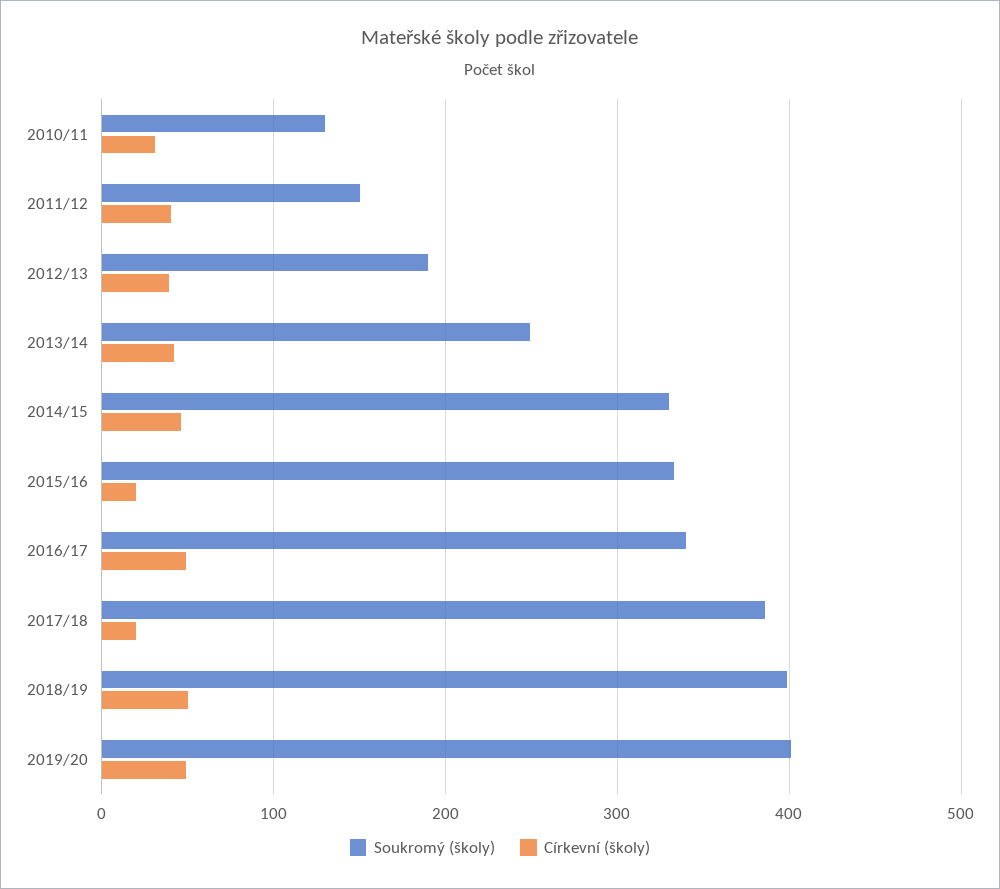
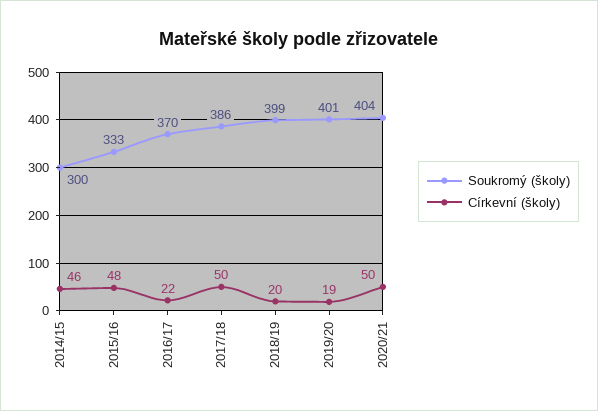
Soukromý (školy), 2010/11: 130 -> none
Církevní (školy), 2010/11: 30 -> none
Soukromý (školy), 2011/12: 150 -> none
Církevní (školy), 2011/12: 40 -> none
Soukromý (školy), 2012/13: 190 -> none
Církevní (školy), 2012/13: 40 -> none
Soukromý (školy), 2013/14: 250 -> none
Církevní (školy), 2013/14: 40 -> none
Soukromý (školy), 2014/15: 330 -> 300
Církevní (školy), 2015/16: 20 -> 48
Soukromý (školy), 2016/17: 340 -> 370
Církevní (školy), 2016/17: 50 -> 22
Církevní (školy), 2017/18: 20 -> 50
Církevní (školy), 2018/19: 50 -> 20
Církevní (školy), 2019/20: 50 -> 19
Soukromý (školy), 2020/21: none -> 404
Církevní (školy), 2020/21: none -> 50

